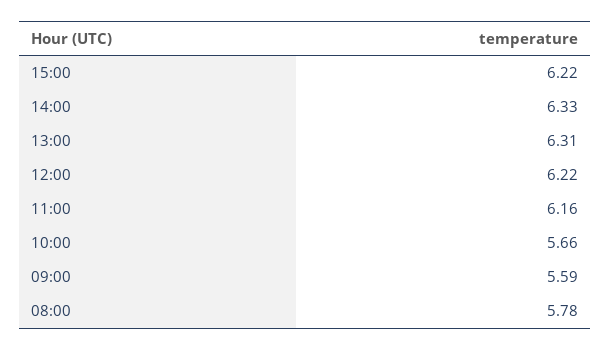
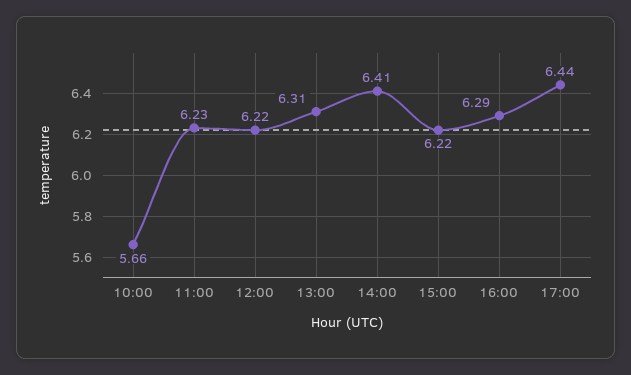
14:00: 6.33 -> 6.41
11:00: 6.16 -> 6.23
09:00: 5.59 -> none
08:00: 5.78 -> none
16:00: none -> 6.29
17:00: none -> 6.44

